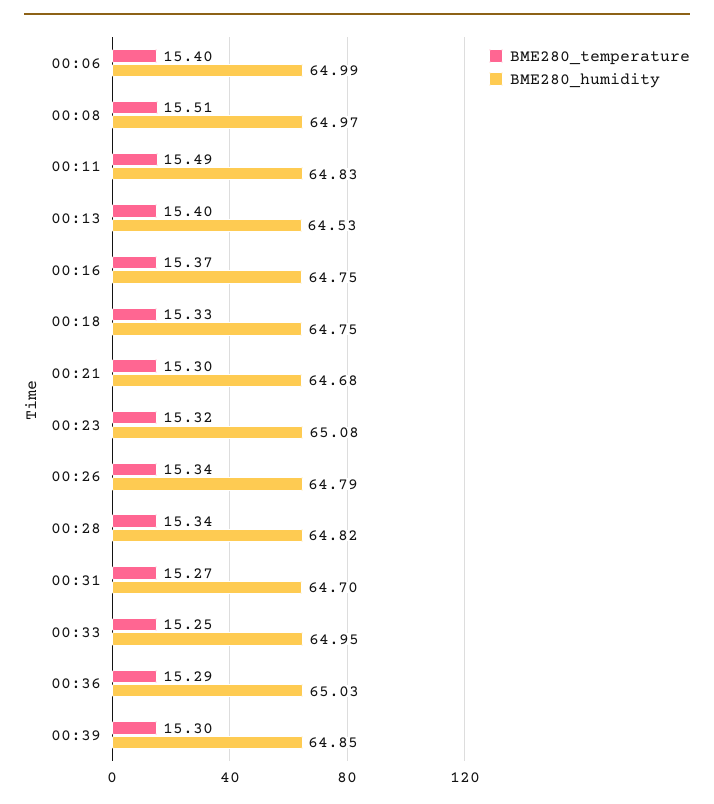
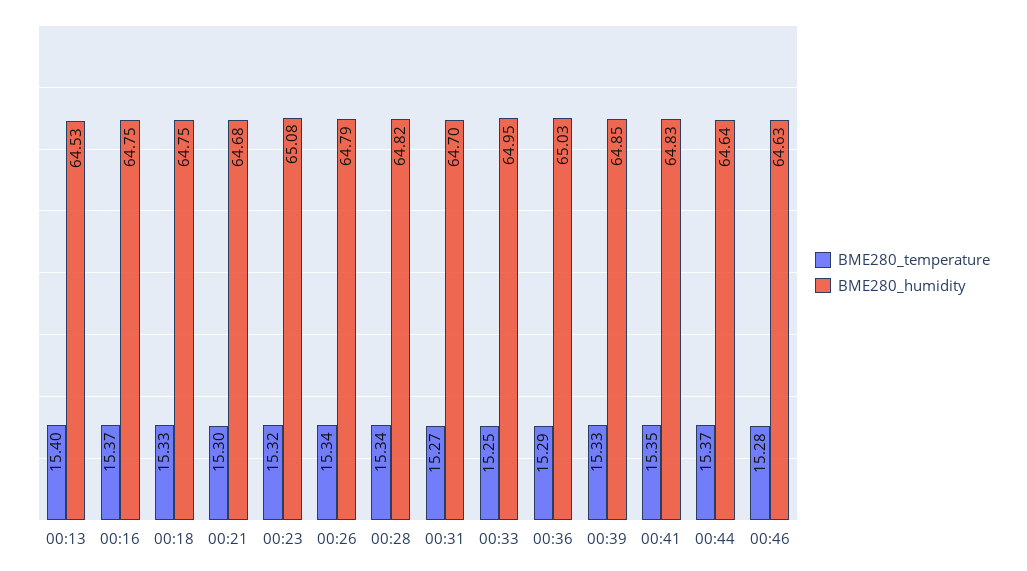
BME280_temperature, 00:06: 15.4 -> none
BME280_humidity, 00:06: 64.99 -> none
BME280_temperature, 00:08: 15.51 -> none
BME280_humidity, 00:08: 64.97 -> none
BME280_temperature, 00:11: 15.49 -> none
BME280_humidity, 00:11: 64.83 -> none
BME280_temperature, 00:39: 15.3 -> 15.33
BME280_temperature, 00:41: none -> 15.35
BME280_humidity, 00:41: none -> 64.83
BME280_temperature, 00:44: none -> 15.37
BME280_humidity, 00:44: none -> 64.64
BME280_temperature, 00:46: none -> 15.28
BME280_humidity, 00:46: none -> 64.63

